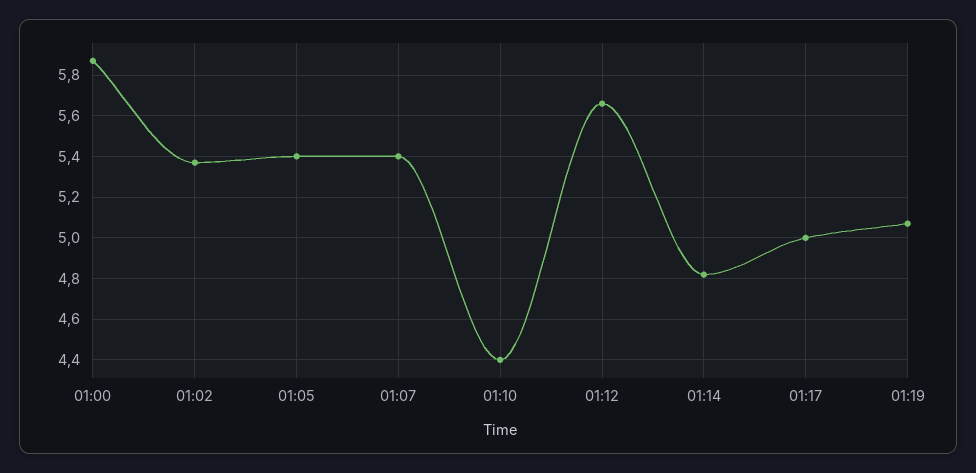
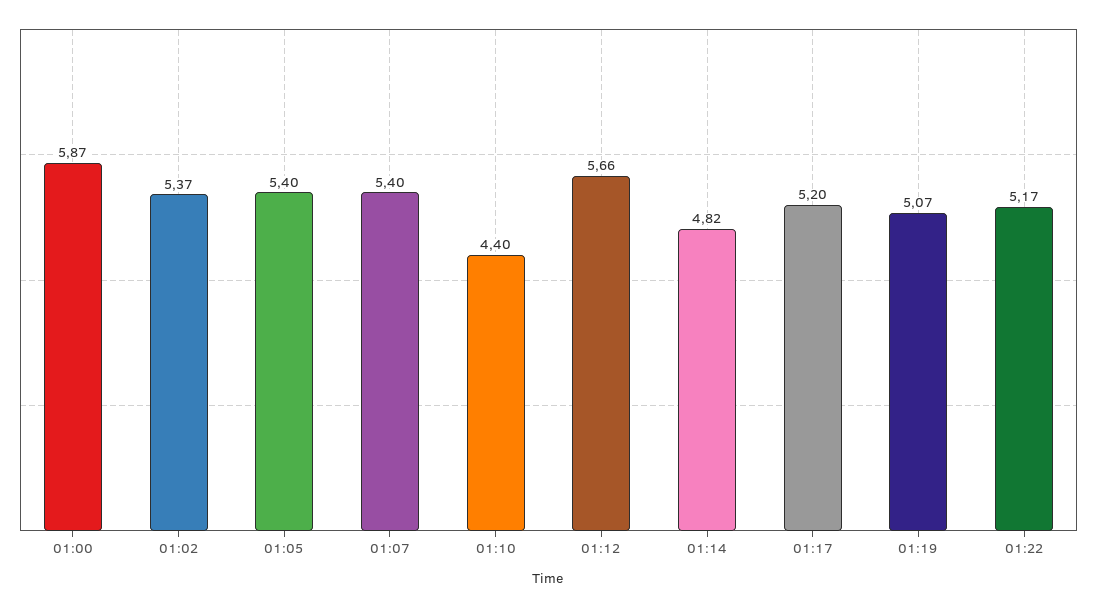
01:17: 5 -> 5.2
01:22: none -> 5.17

